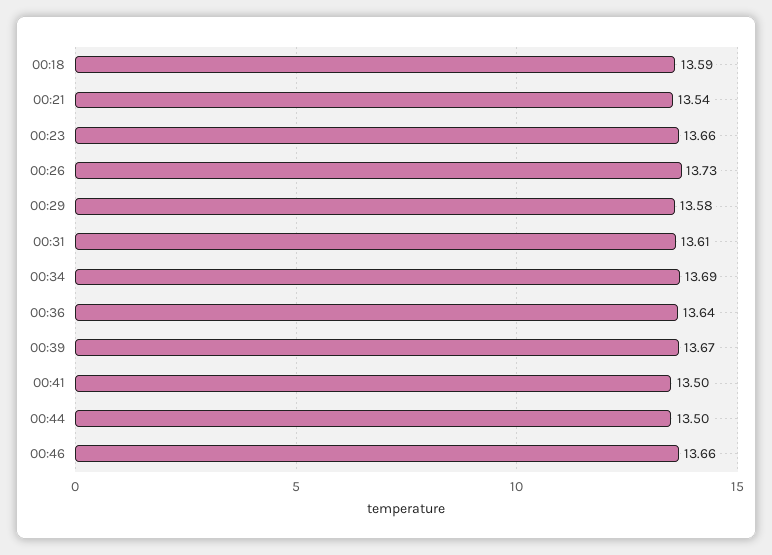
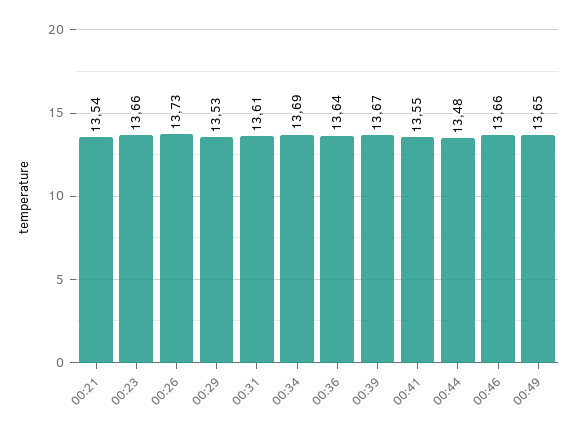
00:18: 13.59 -> none
00:29: 13.58 -> 13.53
00:41: 13.5 -> 13.55
00:44: 13.5 -> 13.48
00:49: none -> 13.65

